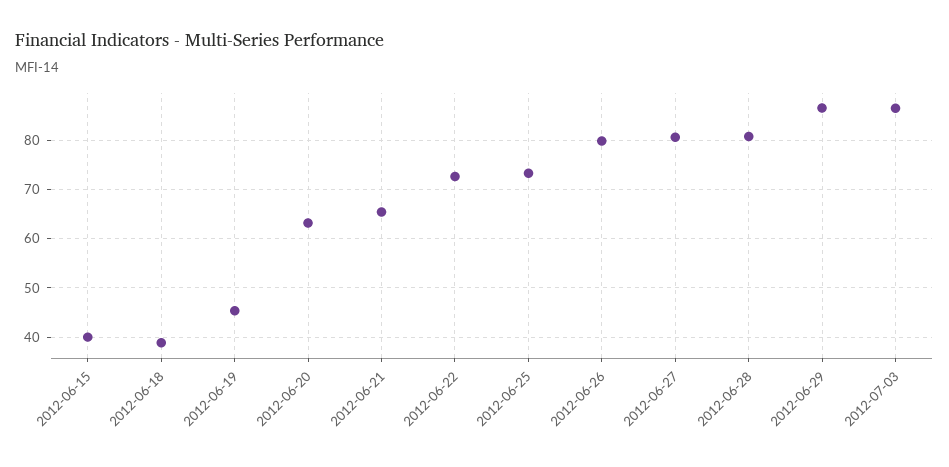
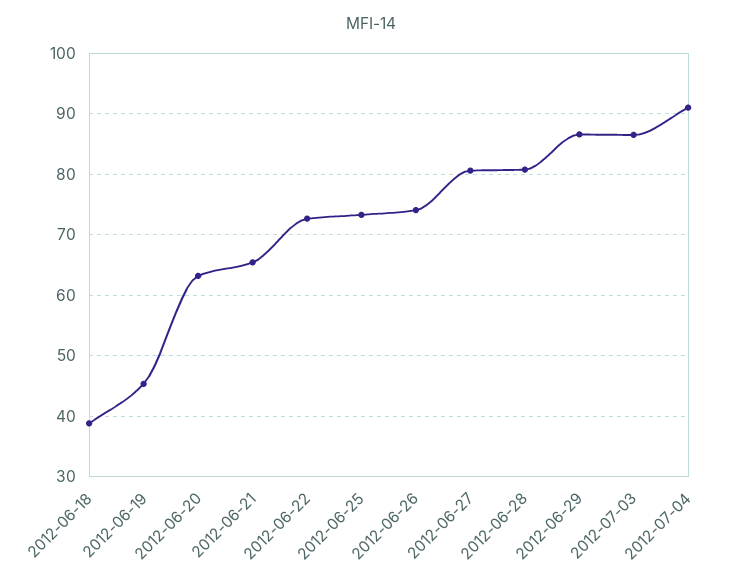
2012-06-15: 40 -> none
2012-06-26: 80 -> 74
2012-07-04: none -> 91

